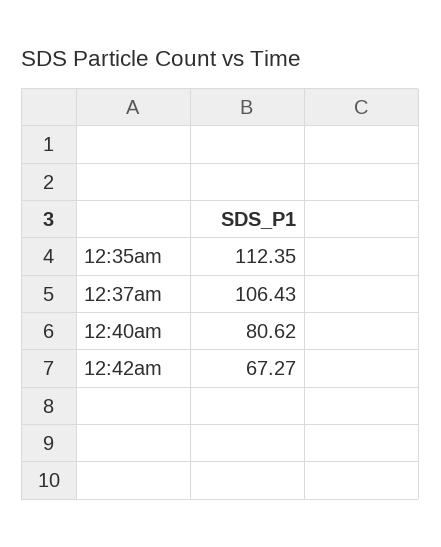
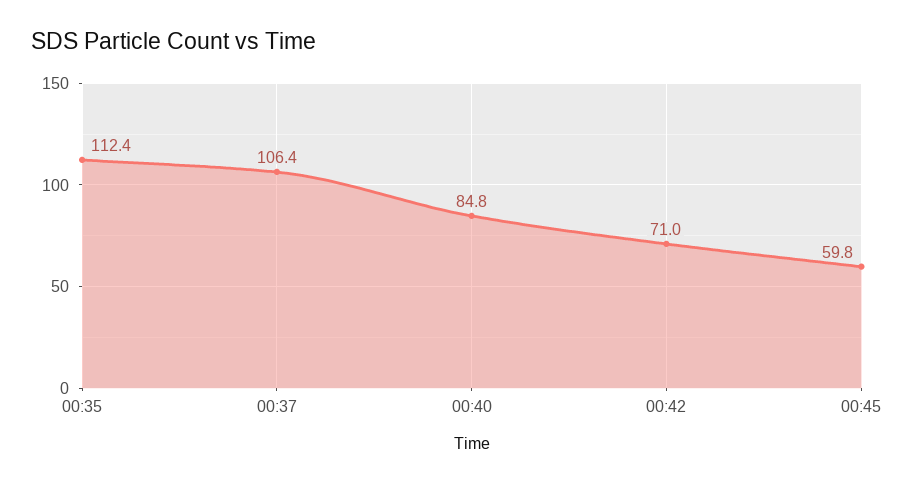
12:40am: 80.62 -> 84.8
12:42am: 67.27 -> 71
00:45: none -> 59.8

